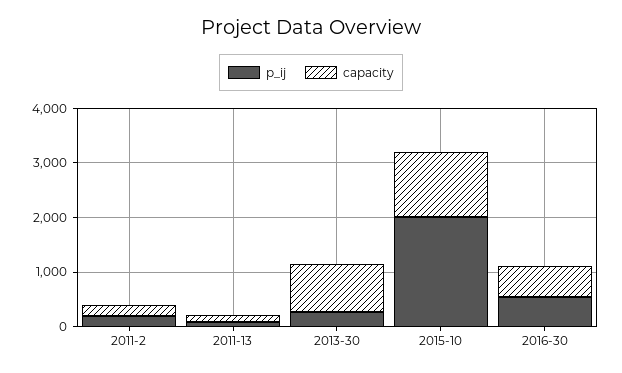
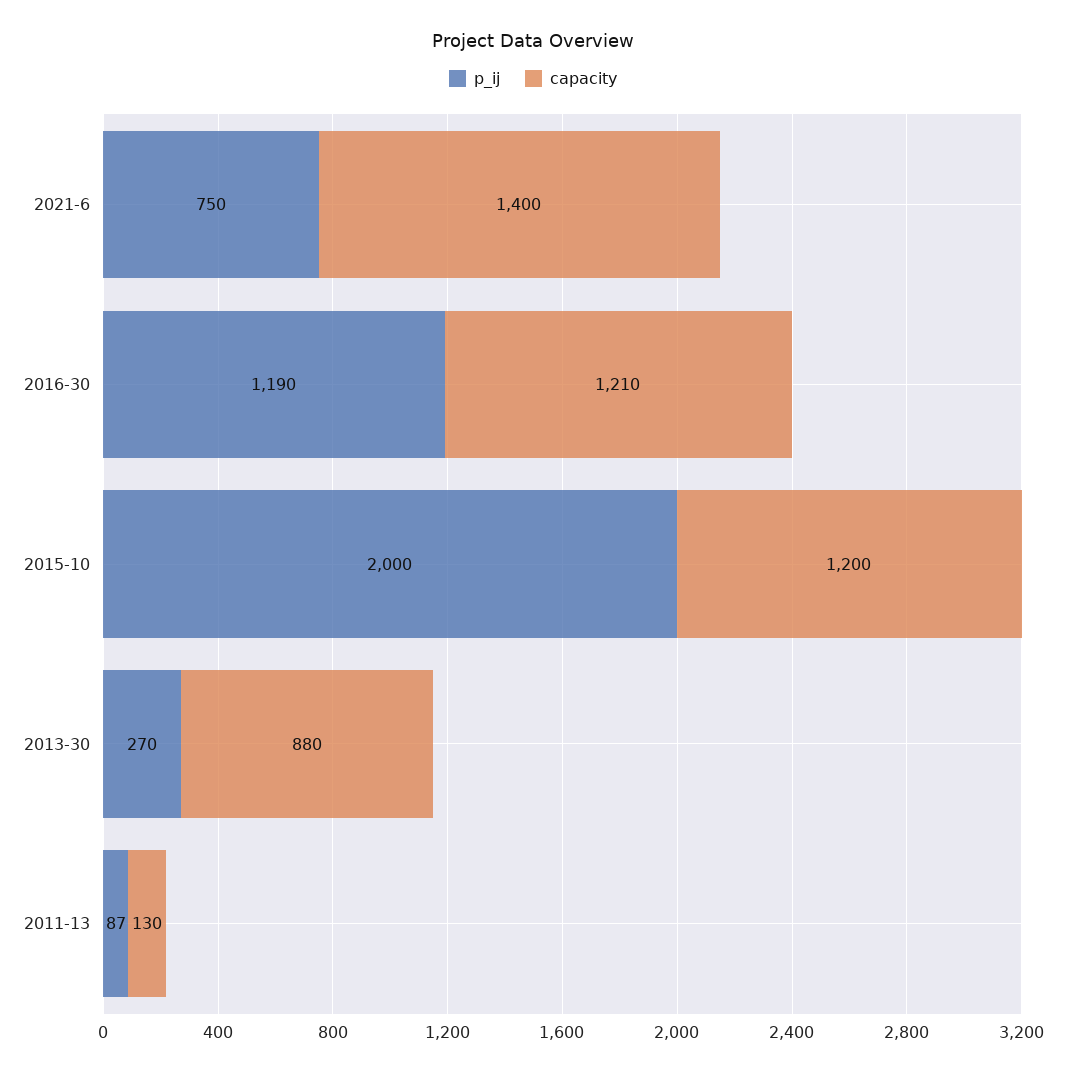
p_ij, 2011-2: 200 -> none
capacity, 2011-2: 200 -> none
p_ij, 2016-30: 600 -> 1190
capacity, 2016-30: 600 -> 1210
p_ij, 2021-6: none -> 750
capacity, 2021-6: none -> 1400

